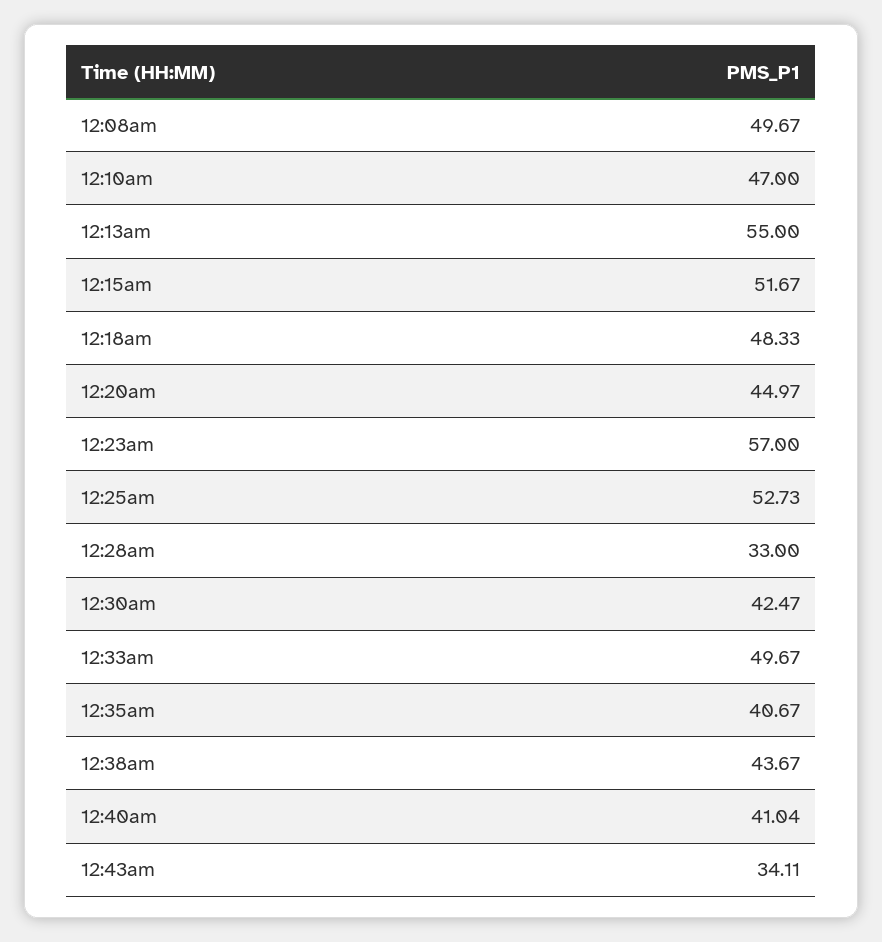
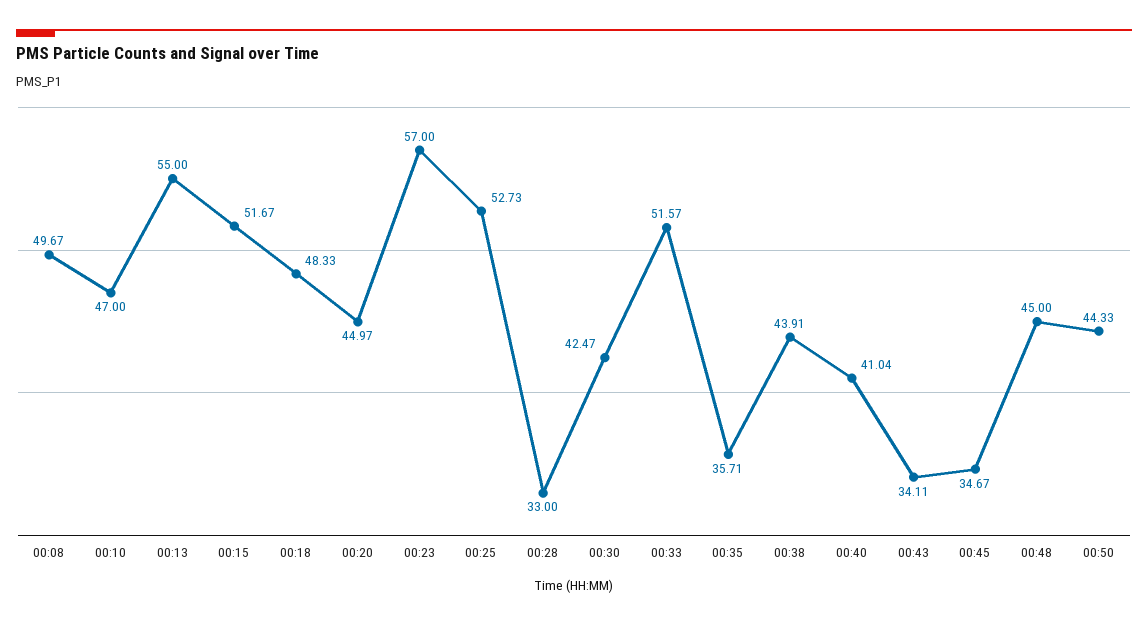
12:33am: 49.67 -> 51.57
12:35am: 40.67 -> 35.71
12:38am: 43.67 -> 43.91
00:45: none -> 34.67
00:48: none -> 45
00:50: none -> 44.33

